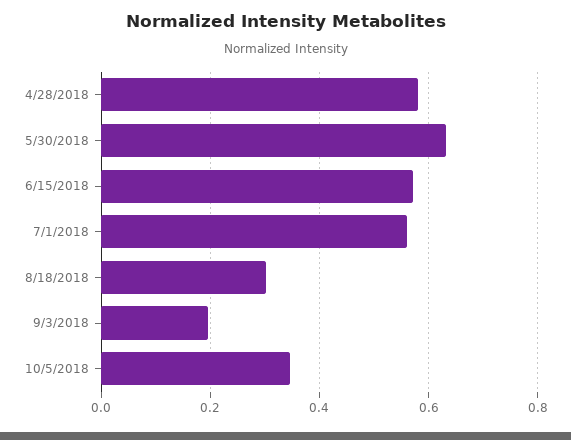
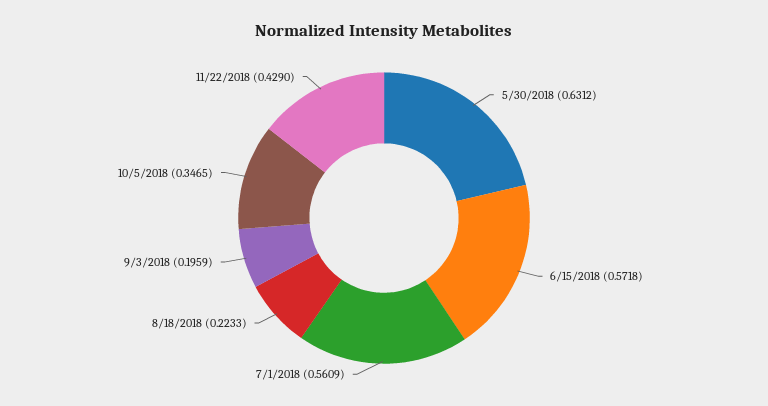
4/28/2018: 0.58 -> none
8/18/2018: 0.3 -> 0.2233
11/22/2018: none -> 0.429

